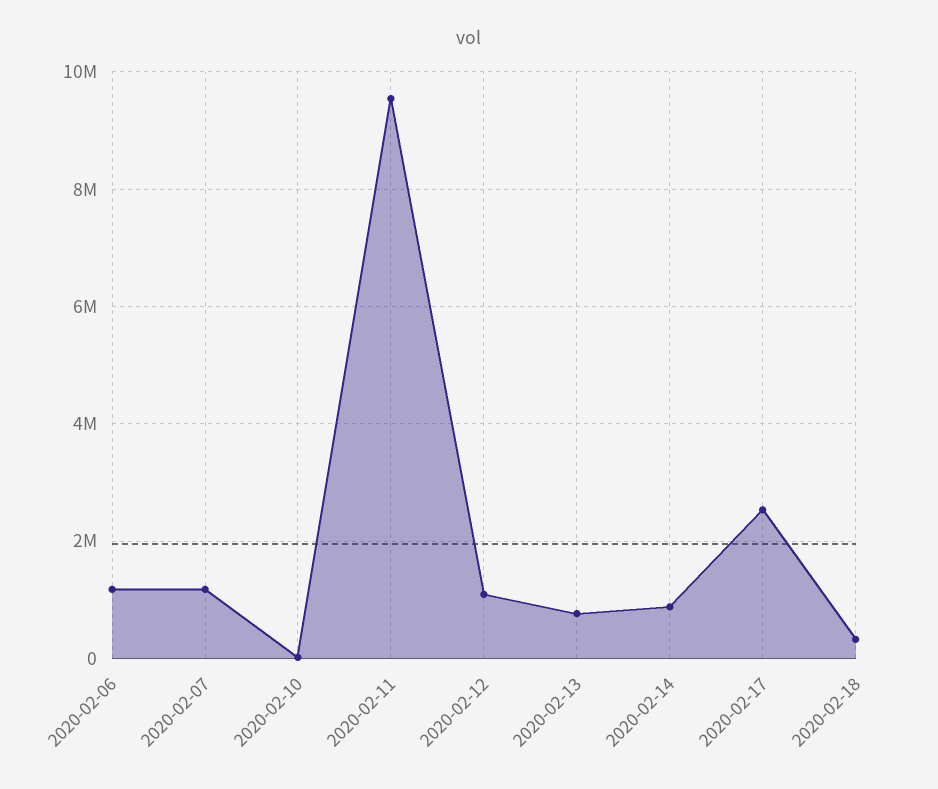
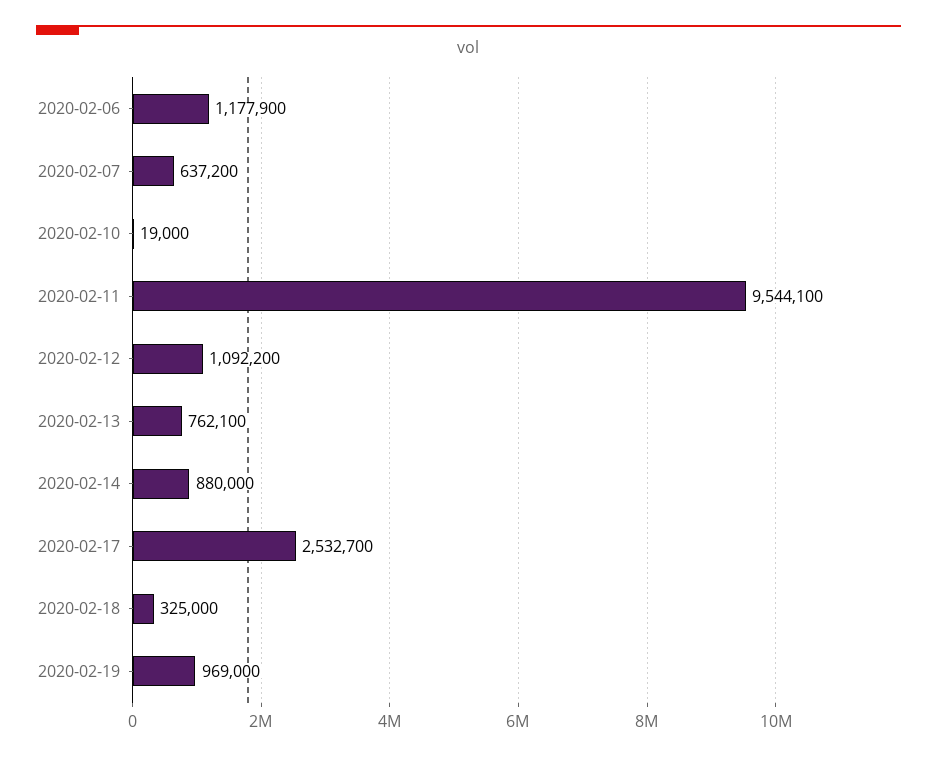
2020-02-07: 1200000 -> 637200
2020-02-19: none -> 969000

